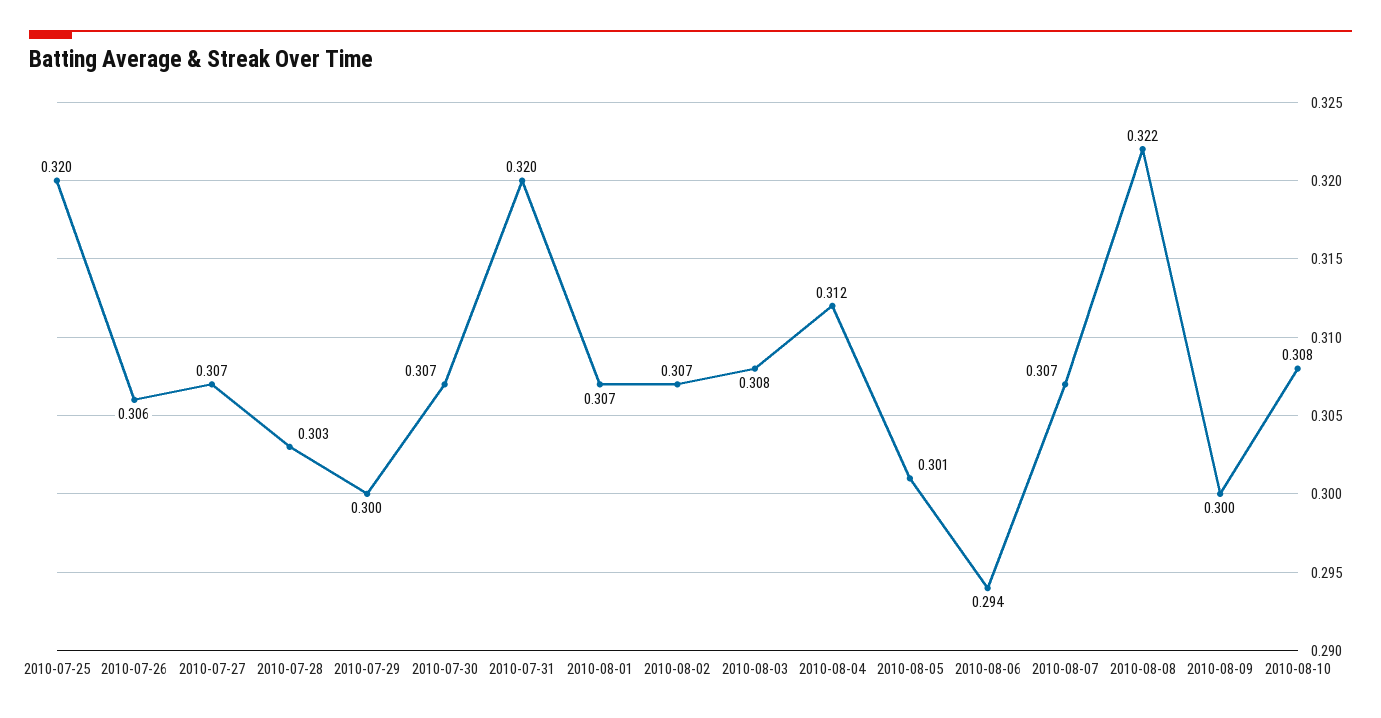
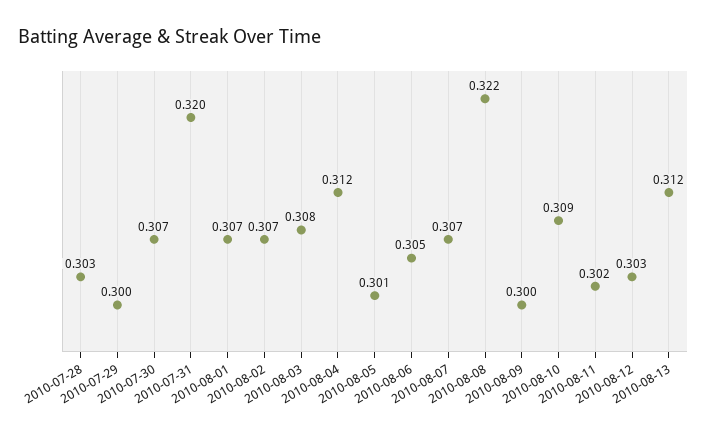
2010-07-25: 0.32 -> none
2010-07-26: 0.306 -> none
2010-07-27: 0.307 -> none
2010-08-06: 0.294 -> 0.305
2010-08-10: 0.308 -> 0.309
2010-08-11: none -> 0.302
2010-08-12: none -> 0.303
2010-08-13: none -> 0.312

